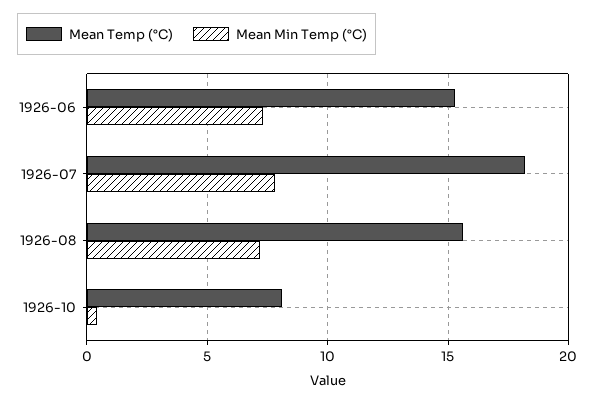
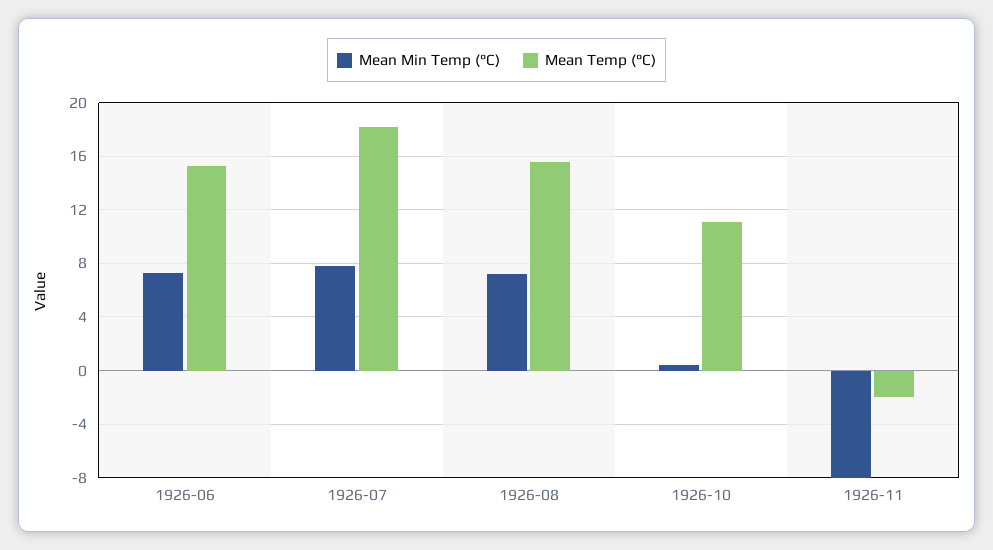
Mean Temp (°C), 1926-10: 8 -> 11
Mean Min Temp (°C), 1926-11: none -> -8
Mean Temp (°C), 1926-11: none -> -2

